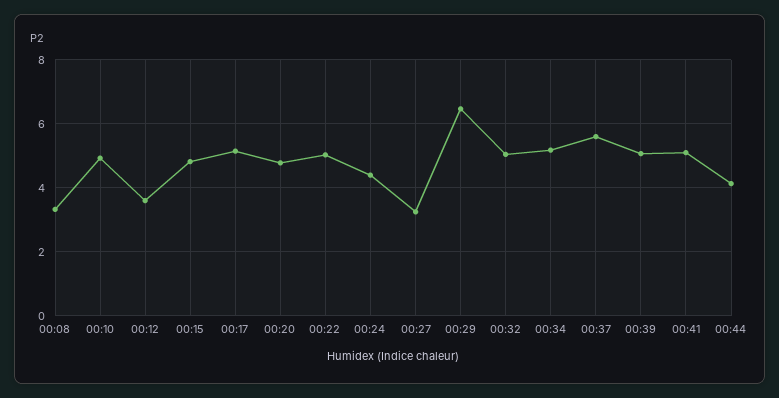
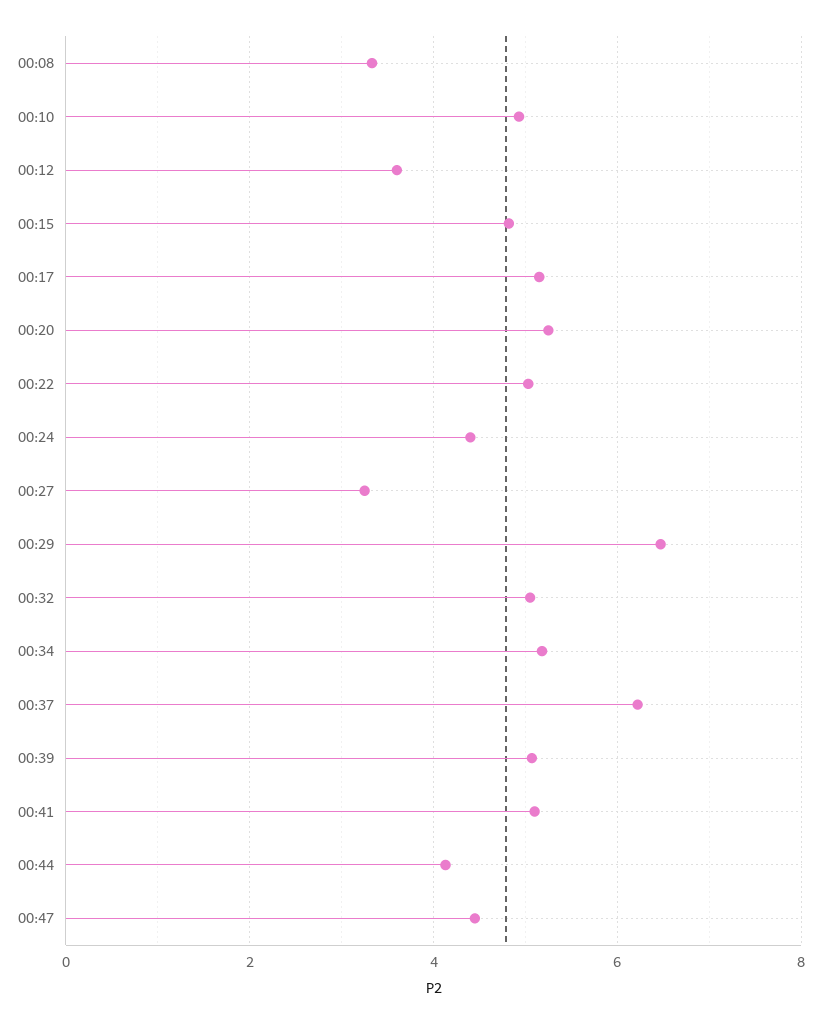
00:20: 4.8 -> 5.2
00:37: 5.6 -> 6.2
00:47: none -> 4.4

